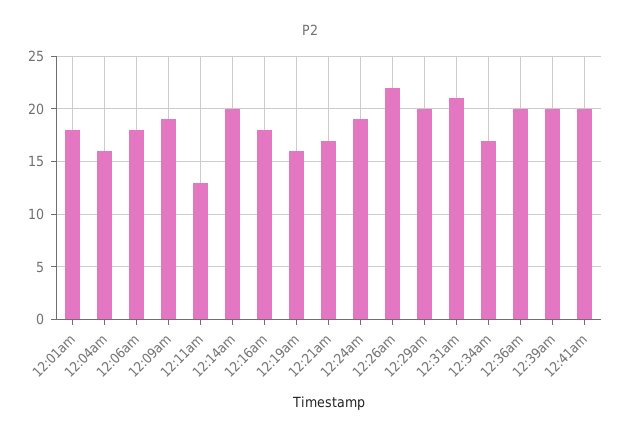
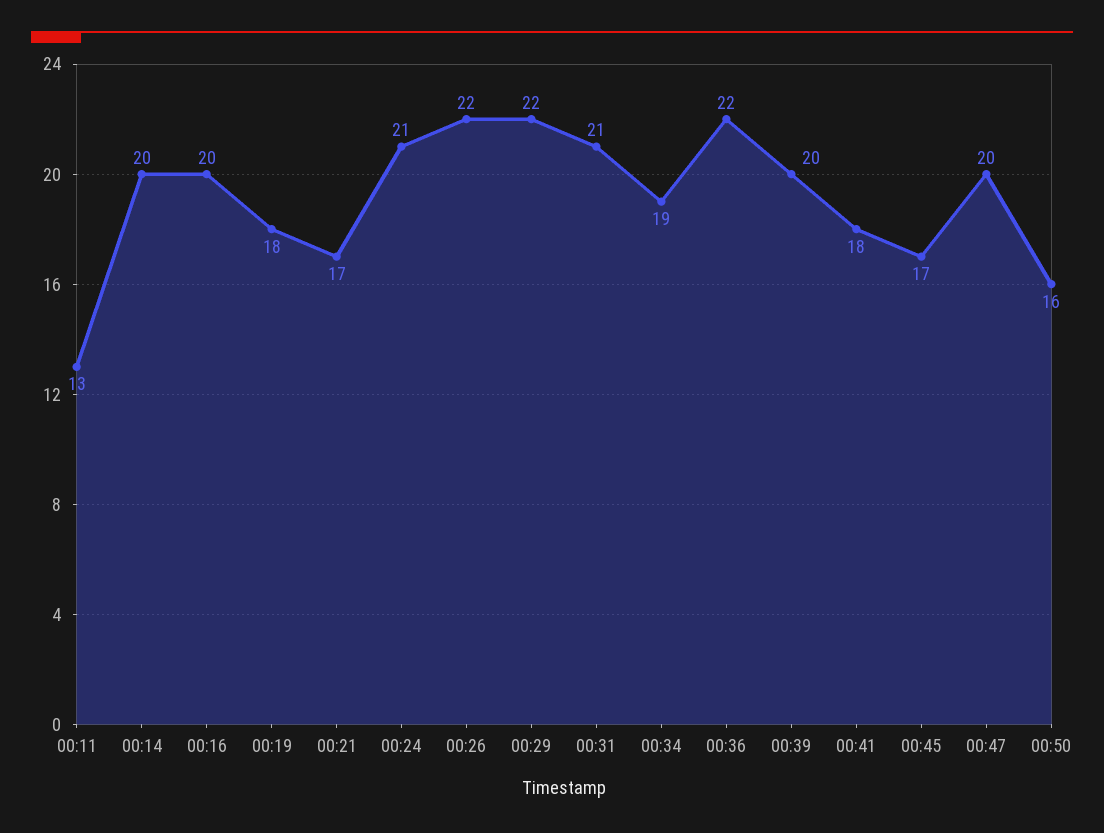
12:01am: 18 -> none
12:04am: 16 -> none
12:06am: 18 -> none
12:09am: 19 -> none
12:16am: 18 -> 20
12:19am: 16 -> 18
12:24am: 19 -> 21
12:29am: 20 -> 22
12:34am: 17 -> 19
12:36am: 20 -> 22
12:41am: 20 -> 18
00:45: none -> 17
00:47: none -> 20
00:50: none -> 16

